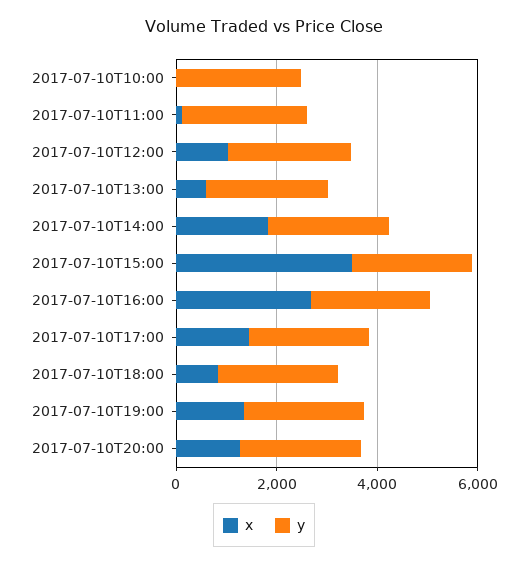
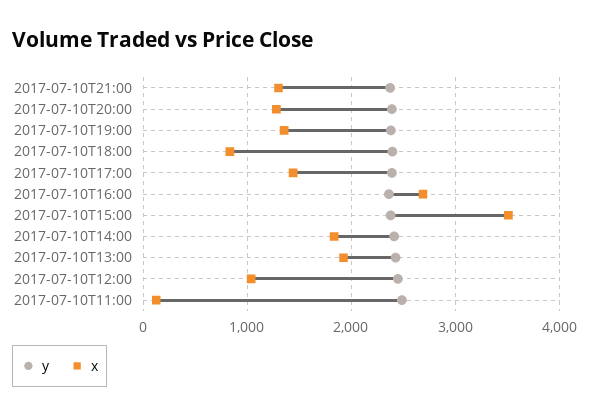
x, 2017-07-10T10:00: 0 -> none
y, 2017-07-10T10:00: 2500 -> none
x, 2017-07-10T13:00: 500 -> 1900
y, 2017-07-10T21:00: none -> 2400
x, 2017-07-10T21:00: none -> 1300

